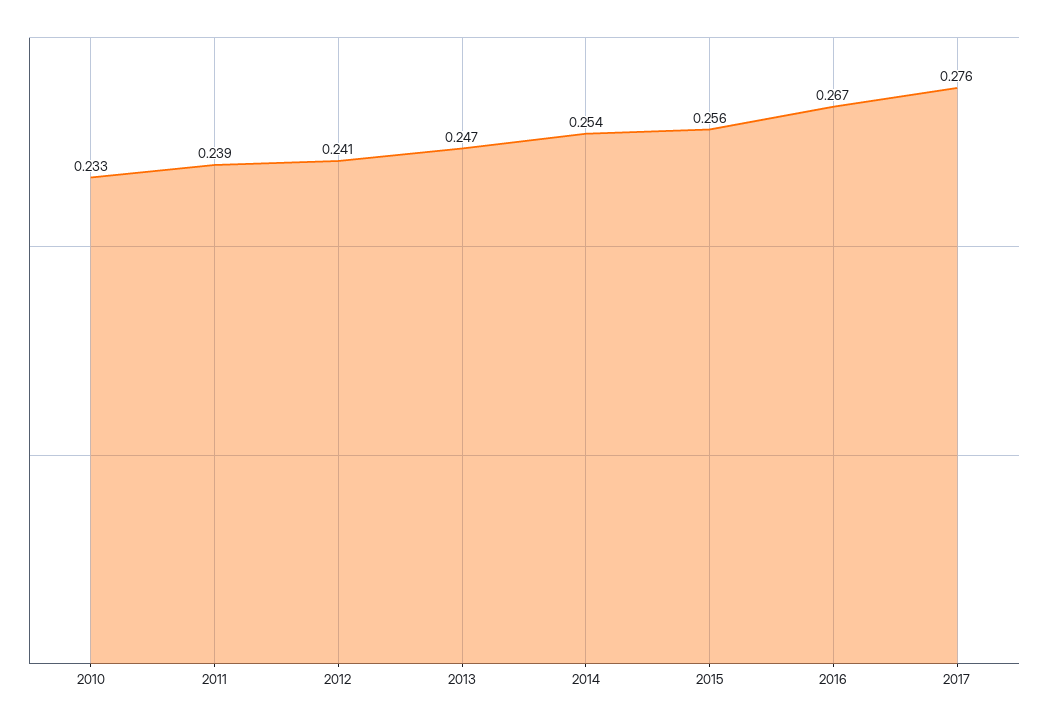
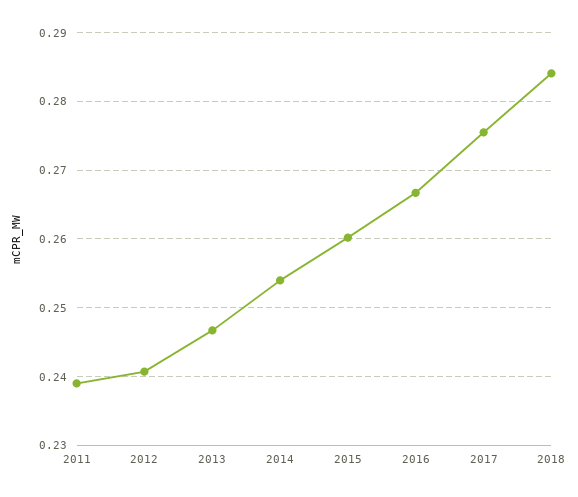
2010: 0.233 -> none
2015: 0.256 -> 0.26
2018: none -> 0.284

